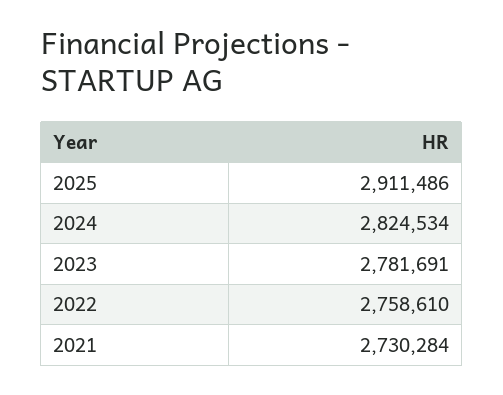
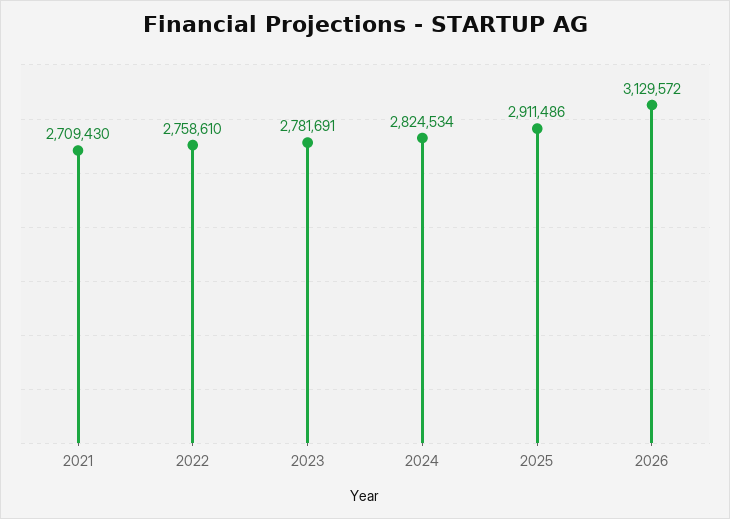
2021: 2730284 -> 2709430
2026: none -> 3129572

